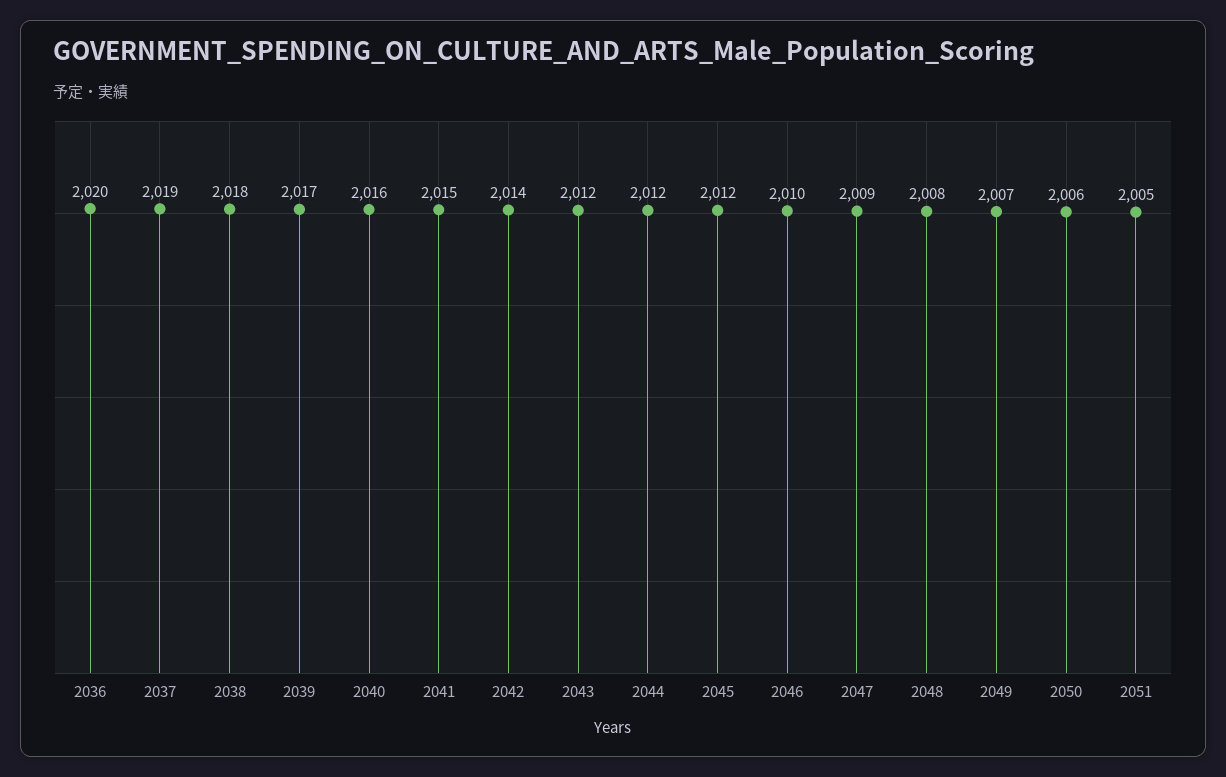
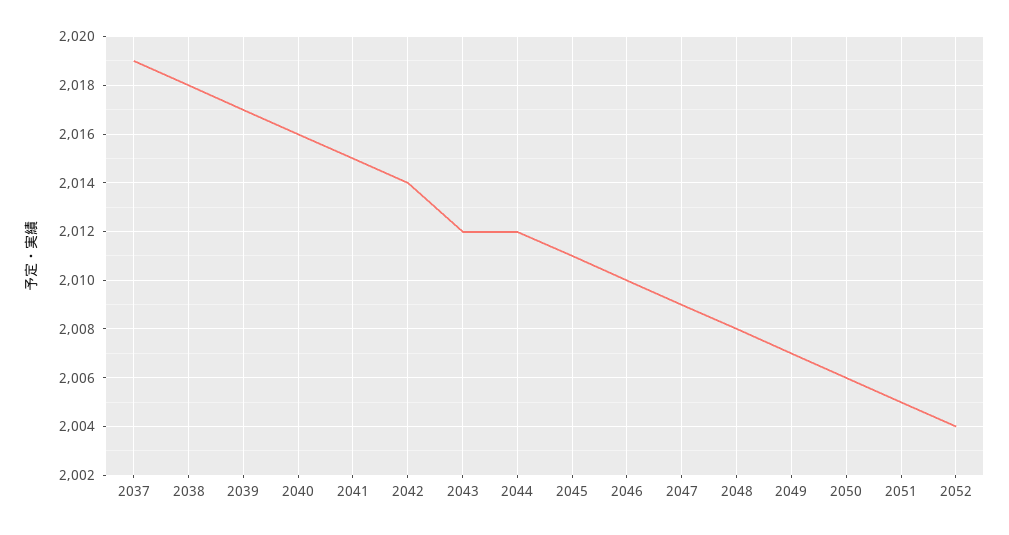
2036: 2020 -> none
2045: 2012 -> 2011
2052: none -> 2004

